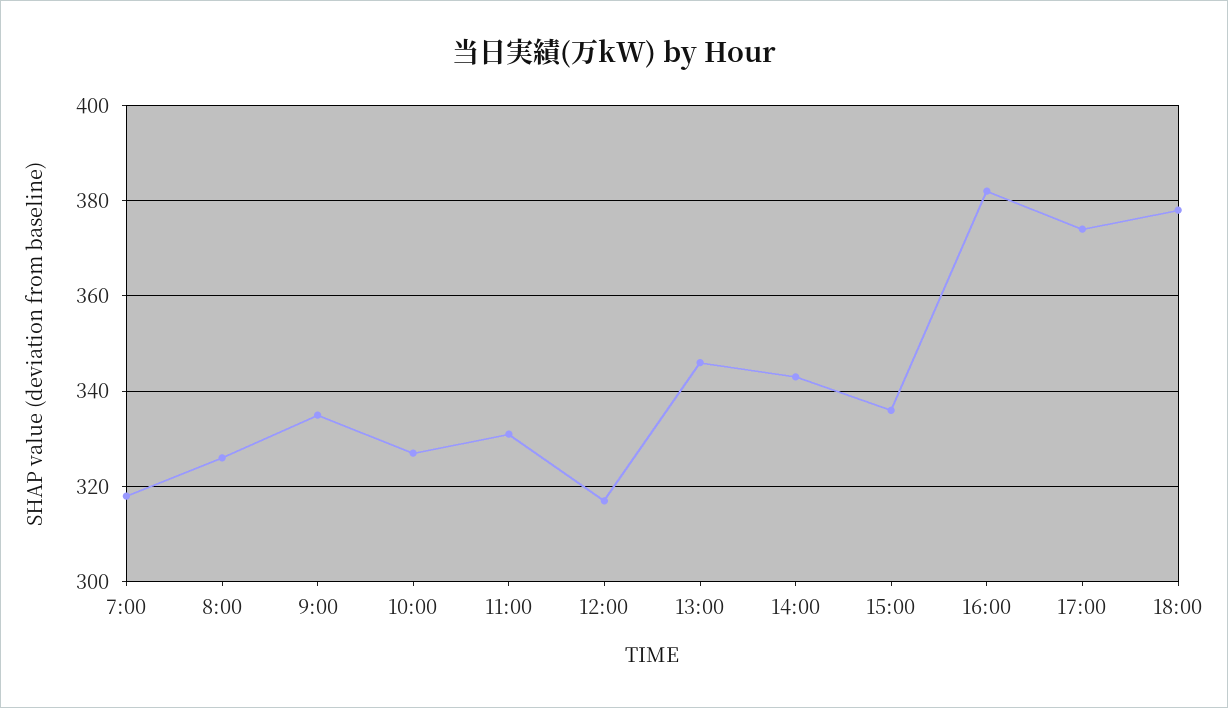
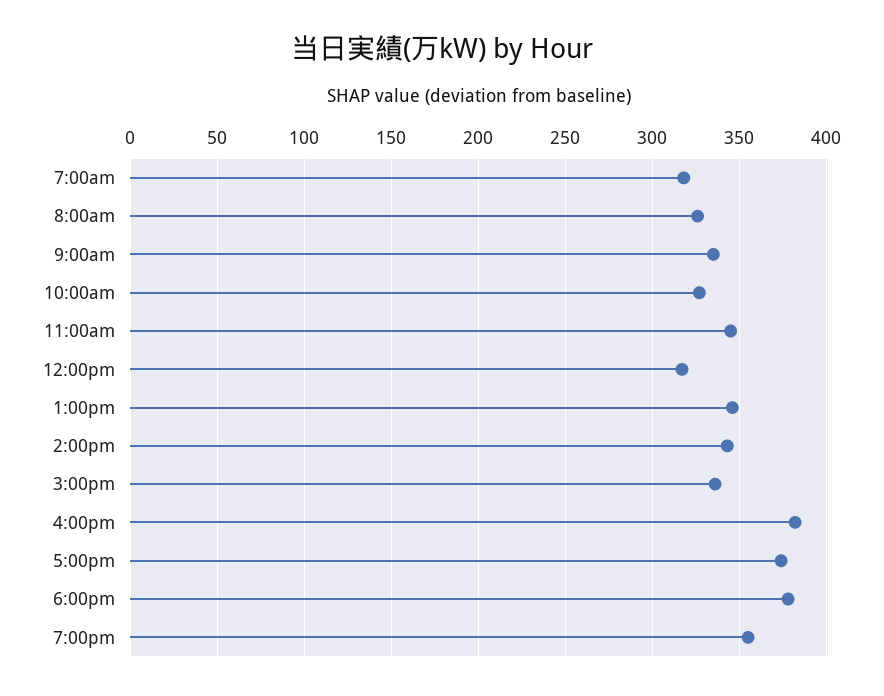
11:00: 330 -> 345
7:00pm: none -> 355

